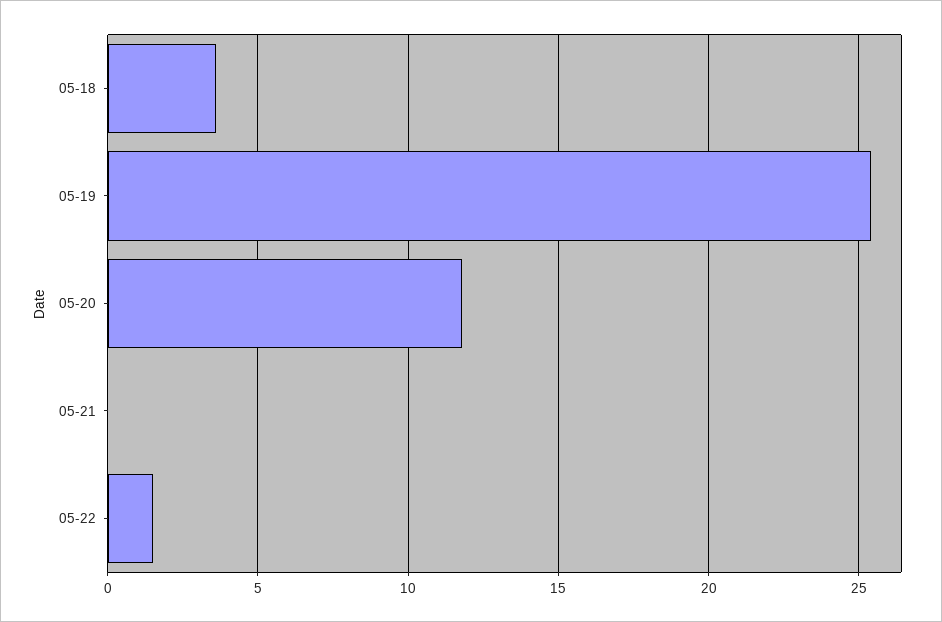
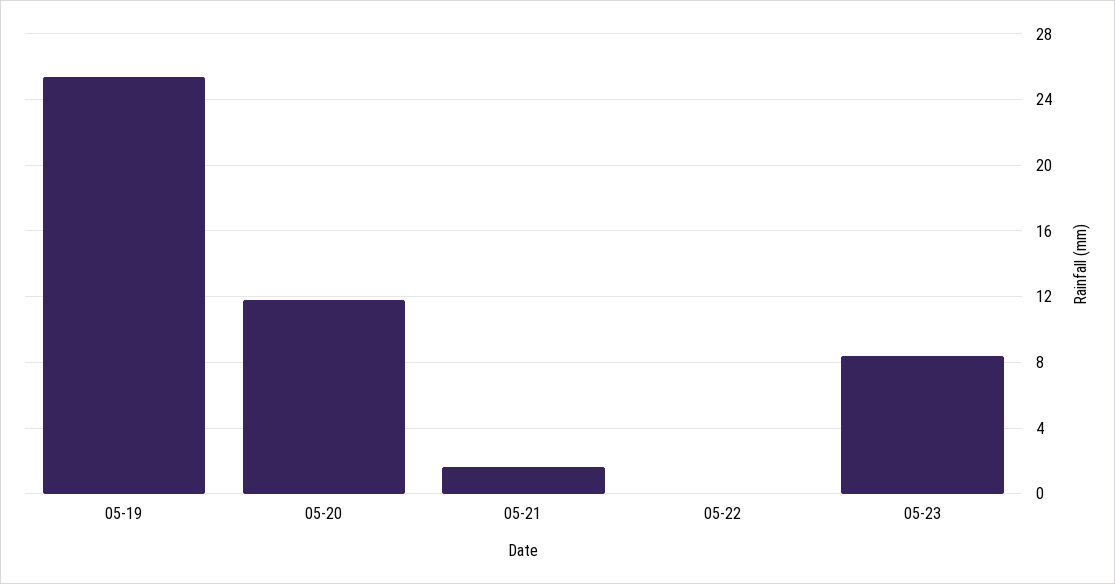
05-18: 3.5 -> none
05-21: 0 -> 1.5
05-22: 1.5 -> 0
05-23: none -> 8.5

